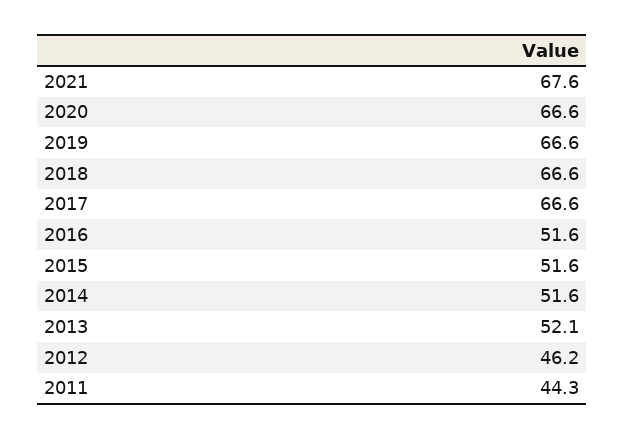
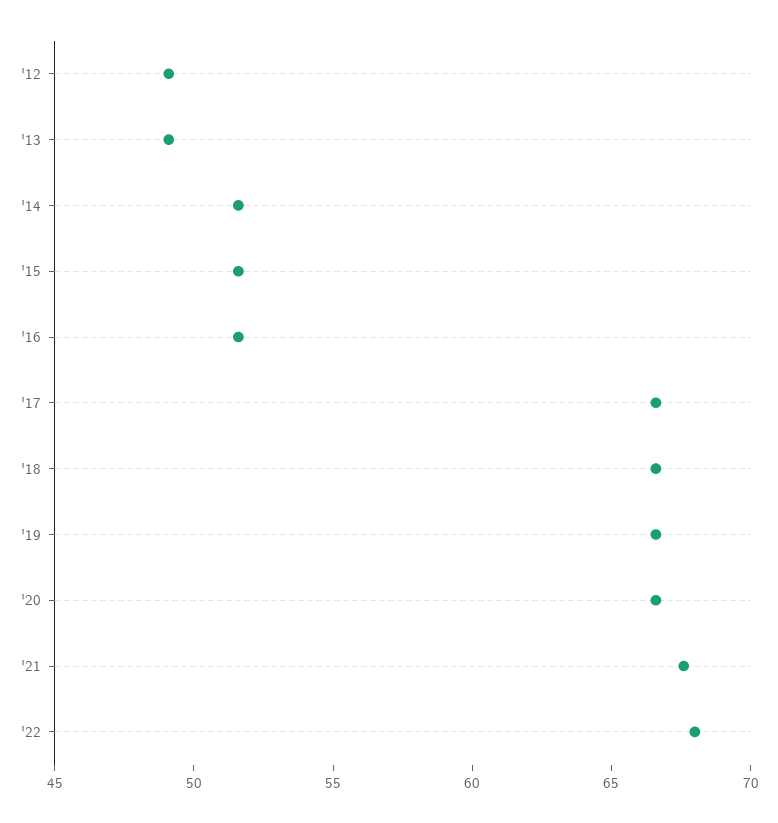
2013: 52.1 -> 49
2012: 46.2 -> 49
2011: 44.3 -> none
'22: none -> 68

